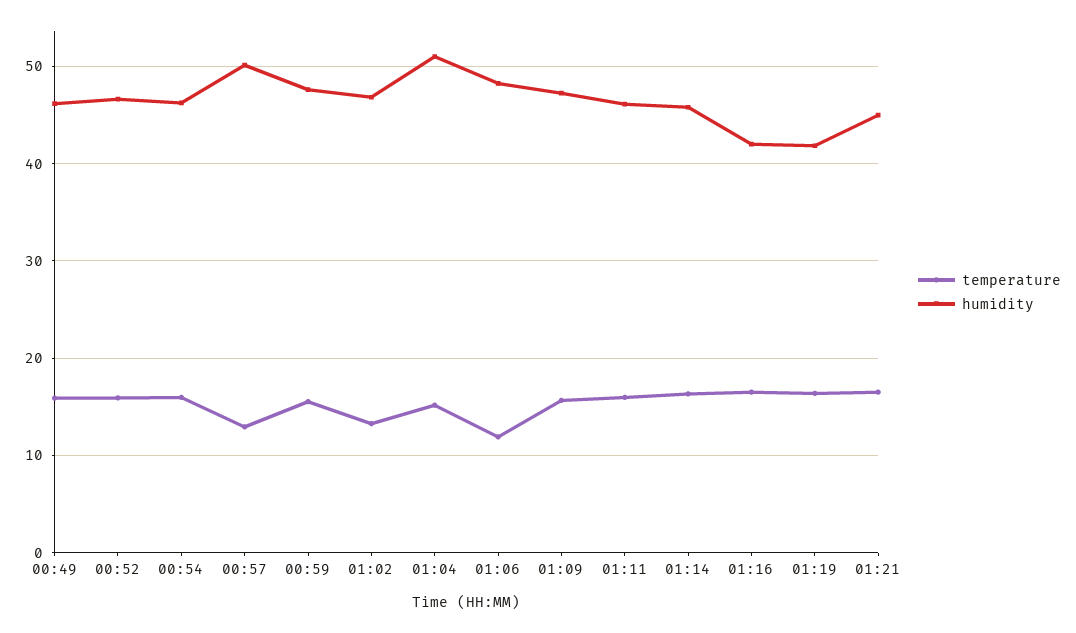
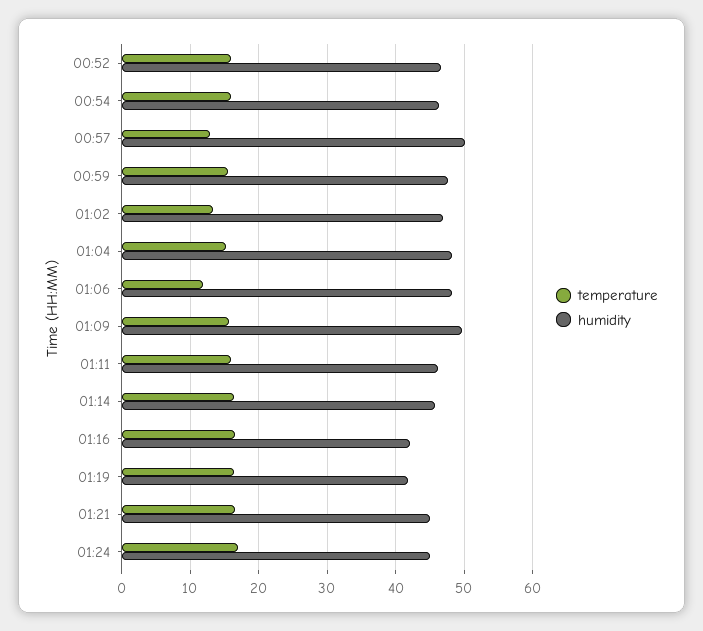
temperature, 00:49: 16 -> none
humidity, 00:49: 46 -> none
humidity, 01:04: 51 -> 48
humidity, 01:09: 47 -> 50
temperature, 01:24: none -> 17
humidity, 01:24: none -> 45

